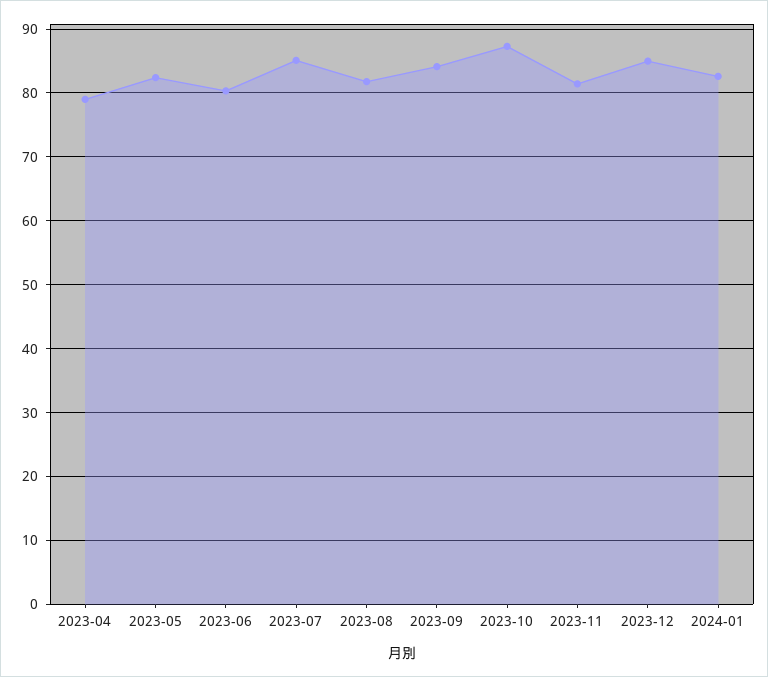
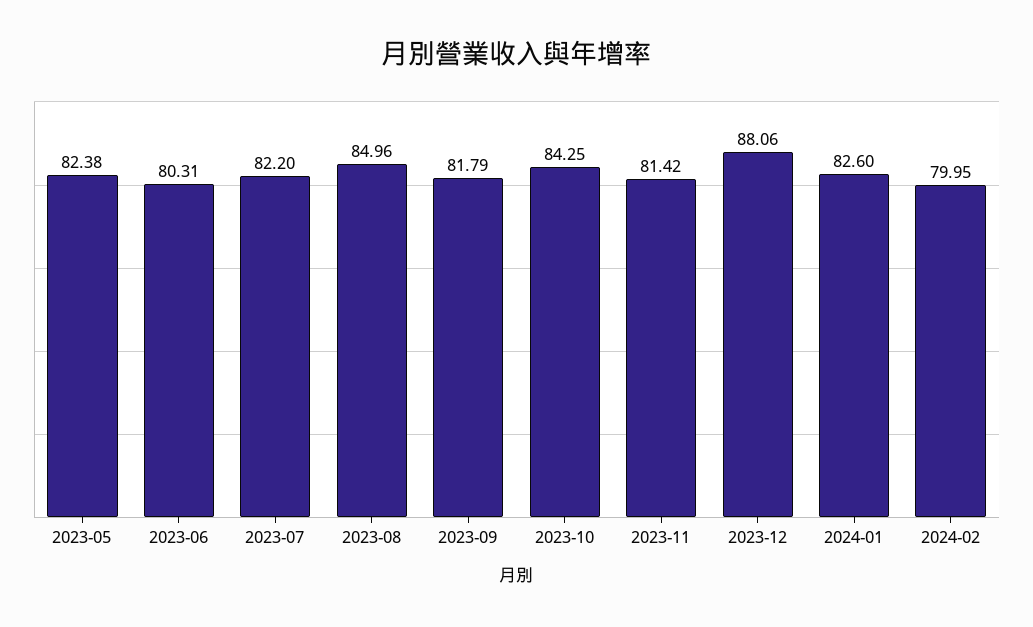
2023-04: 79 -> none
2023-07: 85 -> 82.2
2023-08: 82 -> 84.96
2023-09: 84 -> 81.79
2023-10: 87 -> 84.25
2023-12: 85 -> 88.06
2024-02: none -> 79.95

